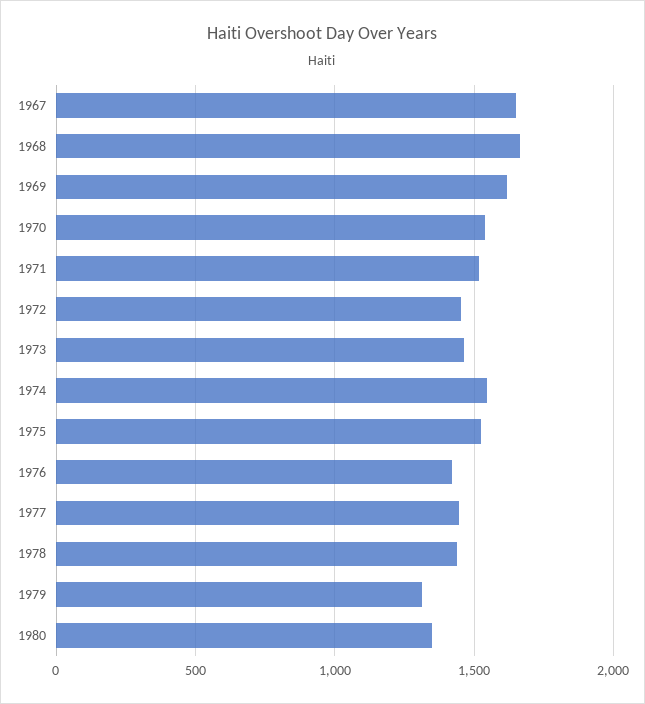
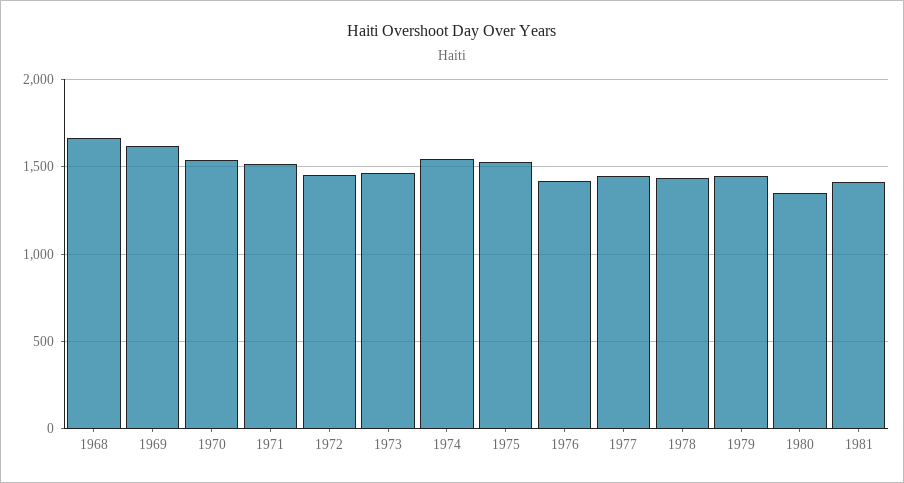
1967: 1650 -> none
1979: 1300 -> 1450
1981: none -> 1400

